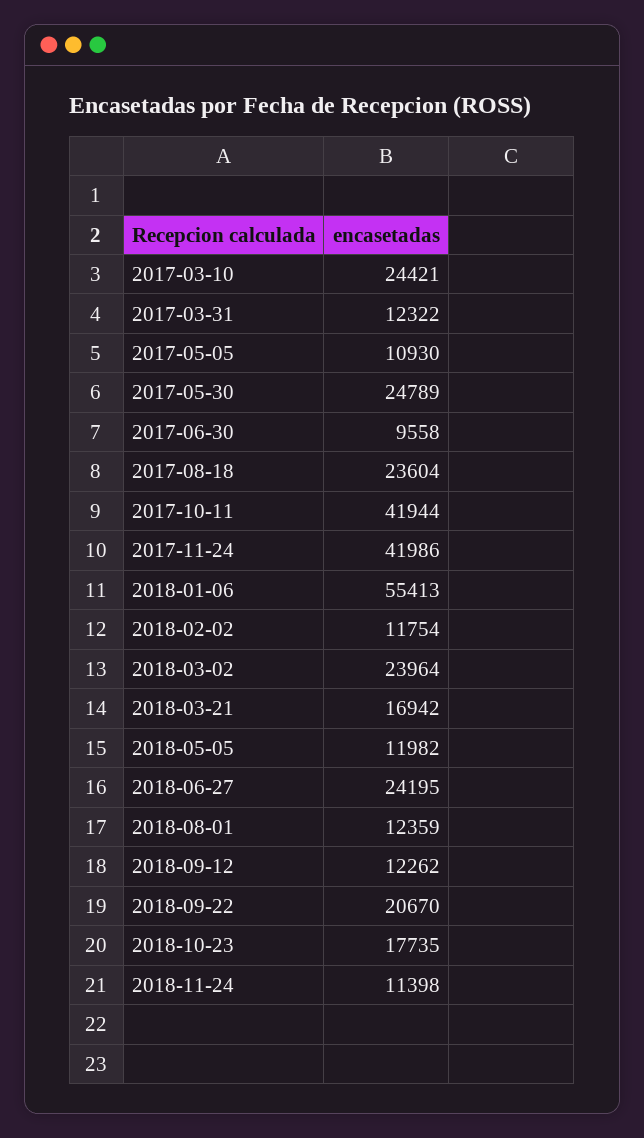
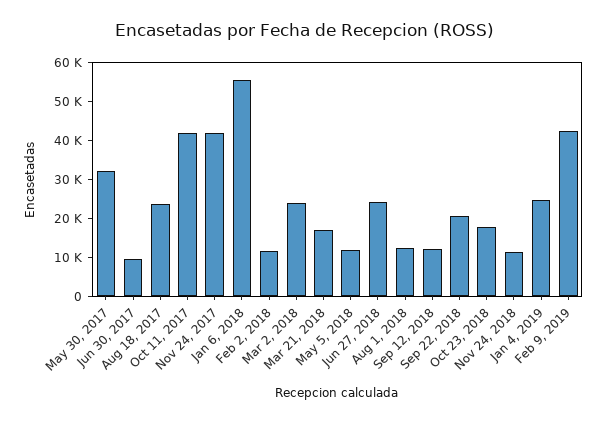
2017-03-10: 24421 -> none
2017-03-31: 12322 -> none
2017-05-05: 10930 -> none
2017-05-30: 24789 -> 32500
Jan 4, 2019: none -> 25000
Feb 9, 2019: none -> 42500

